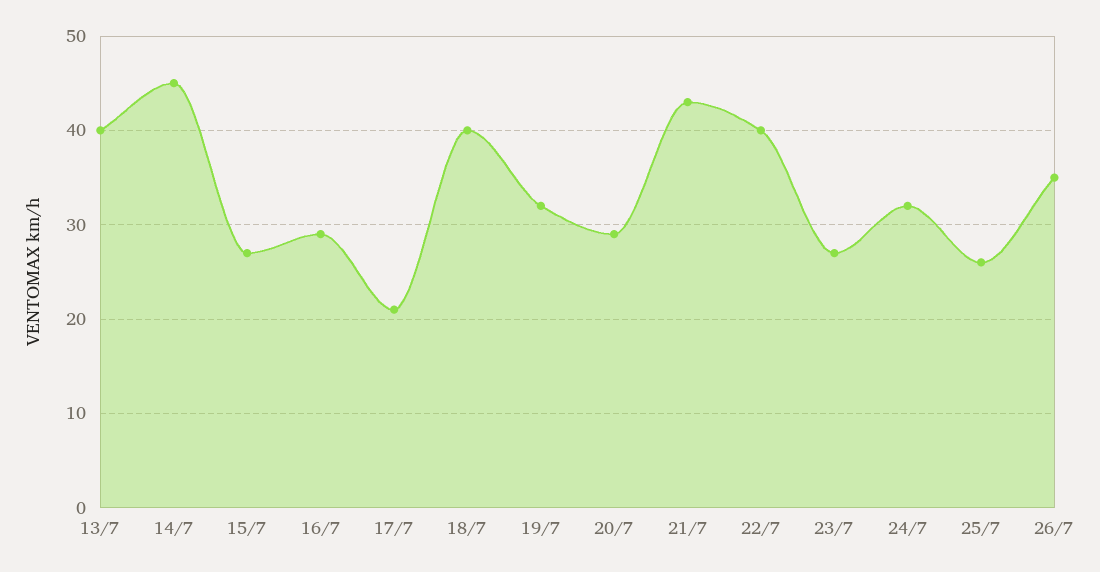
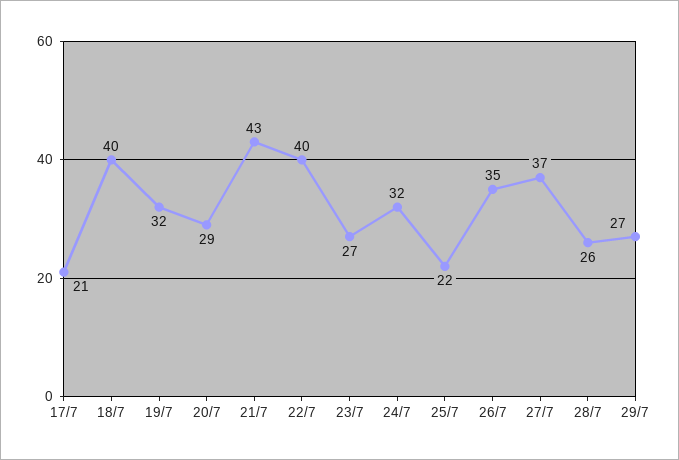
13/7: 40 -> none
14/7: 45 -> none
15/7: 27 -> none
16/7: 29 -> none
25/7: 26 -> 22
27/7: none -> 37
28/7: none -> 26
29/7: none -> 27

